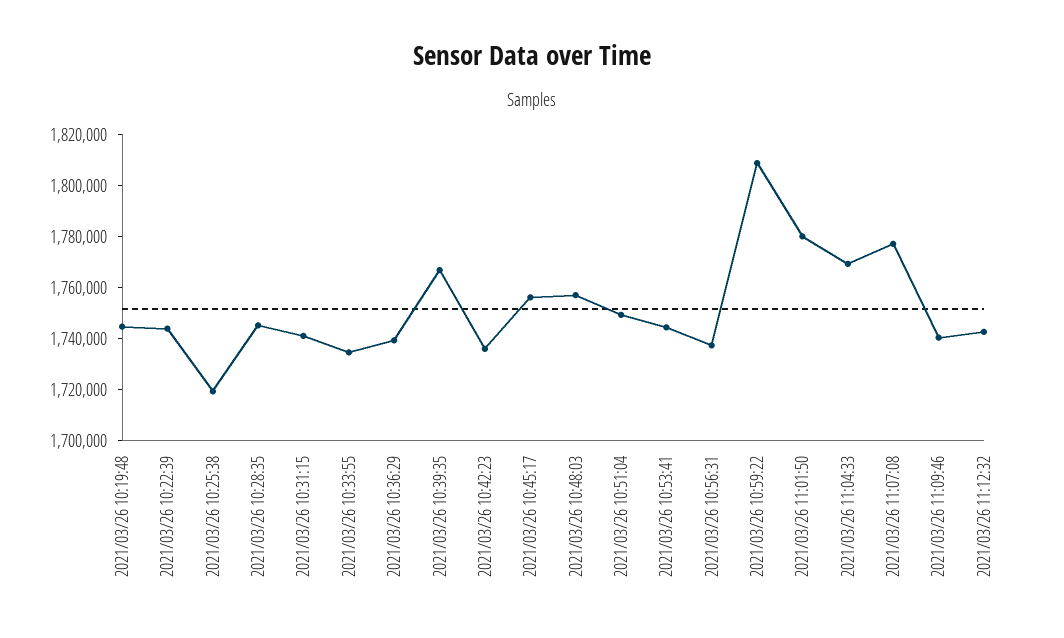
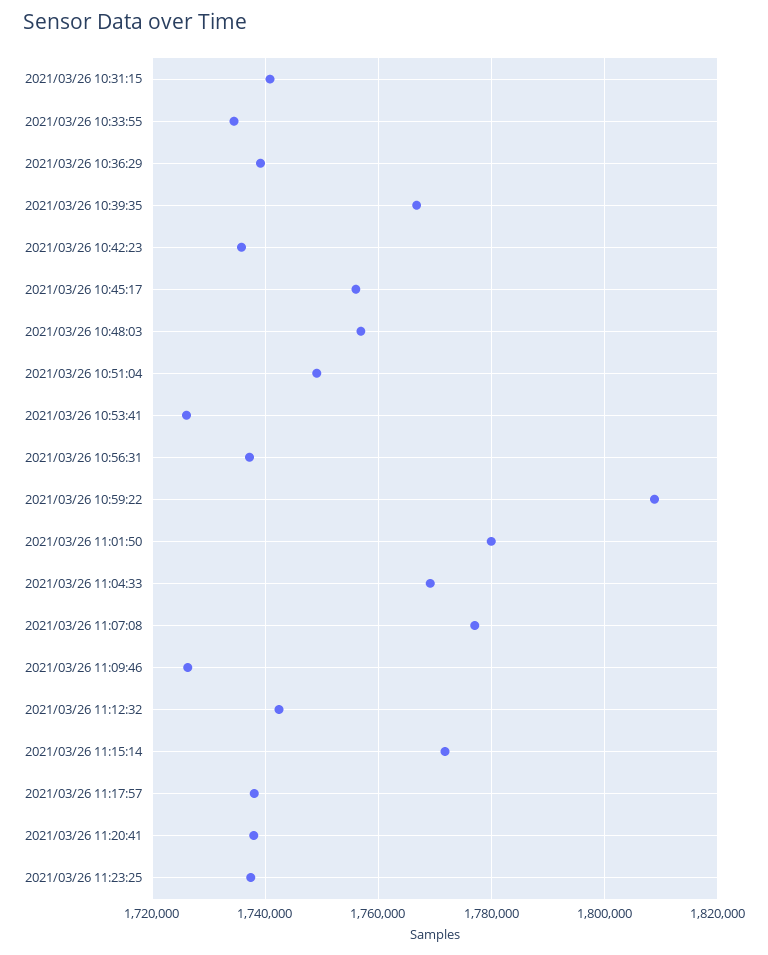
2021/03/26 10:19:48: 1745000 -> none
2021/03/26 10:22:39: 1745000 -> none
2021/03/26 10:25:38: 1720000 -> none
2021/03/26 10:28:35: 1745000 -> none
2021/03/26 10:53:41: 1745000 -> 1726000
2021/03/26 11:09:46: 1740000 -> 1726000
2021/03/26 11:15:14: none -> 1772000
2021/03/26 11:17:57: none -> 1738000
2021/03/26 11:20:41: none -> 1738000
2021/03/26 11:23:25: none -> 1738000

